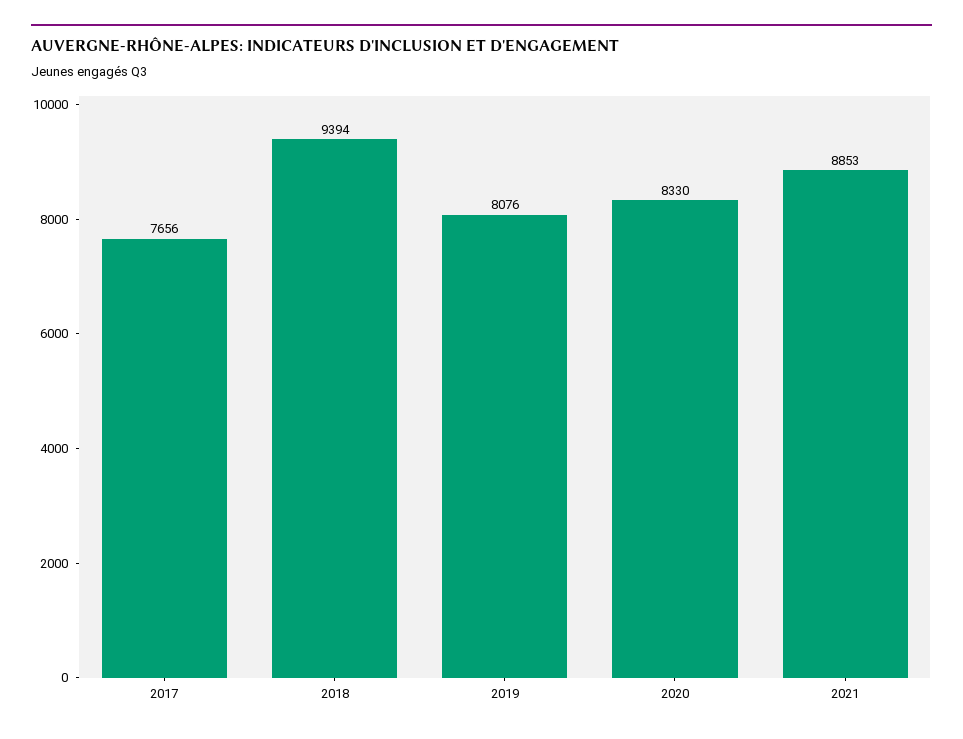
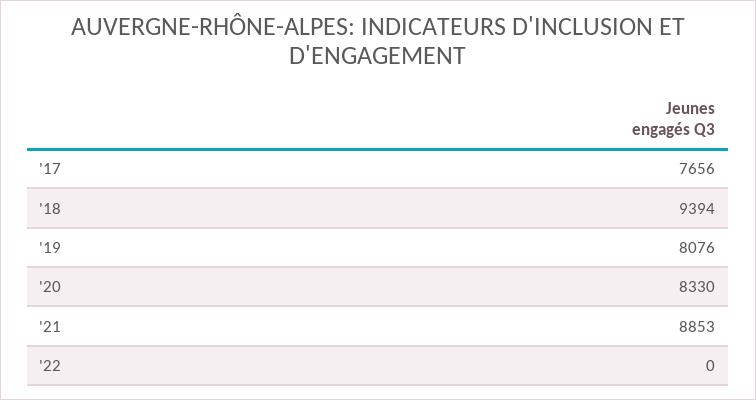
'22: none -> 0

